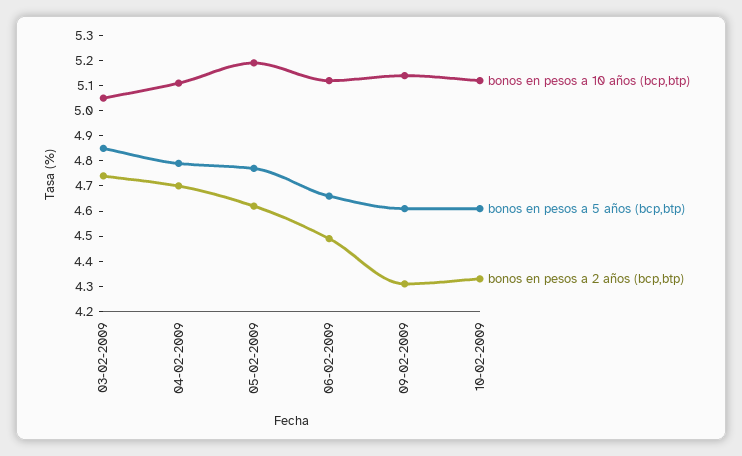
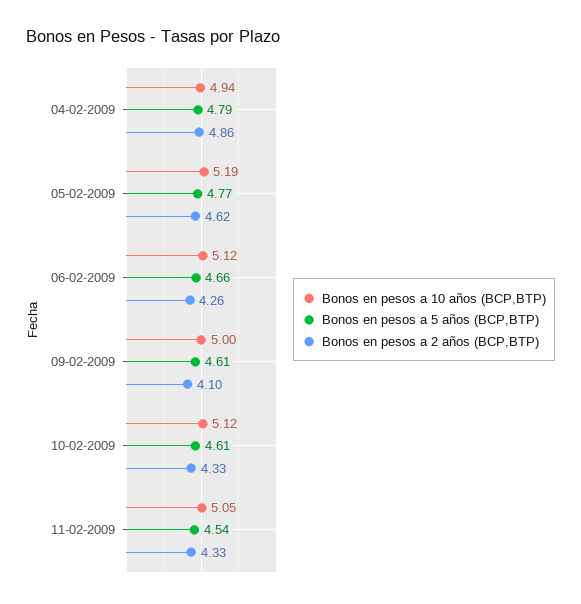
bonos en pesos a 10 años (bcp,btp), 03-02-2009: 5.05 -> none
bonos en pesos a 5 años (bcp,btp), 03-02-2009: 4.85 -> none
bonos en pesos a 2 años (bcp,btp), 03-02-2009: 4.75 -> none
bonos en pesos a 10 años (bcp,btp), 04-02-2009: 5.1 -> 4.94
bonos en pesos a 2 años (bcp,btp), 04-02-2009: 4.7 -> 4.86
bonos en pesos a 2 años (bcp,btp), 06-02-2009: 4.5 -> 4.26
bonos en pesos a 10 años (bcp,btp), 09-02-2009: 5.15 -> 5
bonos en pesos a 2 años (bcp,btp), 09-02-2009: 4.3 -> 4.1
bonos en pesos a 10 años (bcp,btp), 11-02-2009: none -> 5.05
bonos en pesos a 5 años (bcp,btp), 11-02-2009: none -> 4.54
bonos en pesos a 2 años (bcp,btp), 11-02-2009: none -> 4.33

